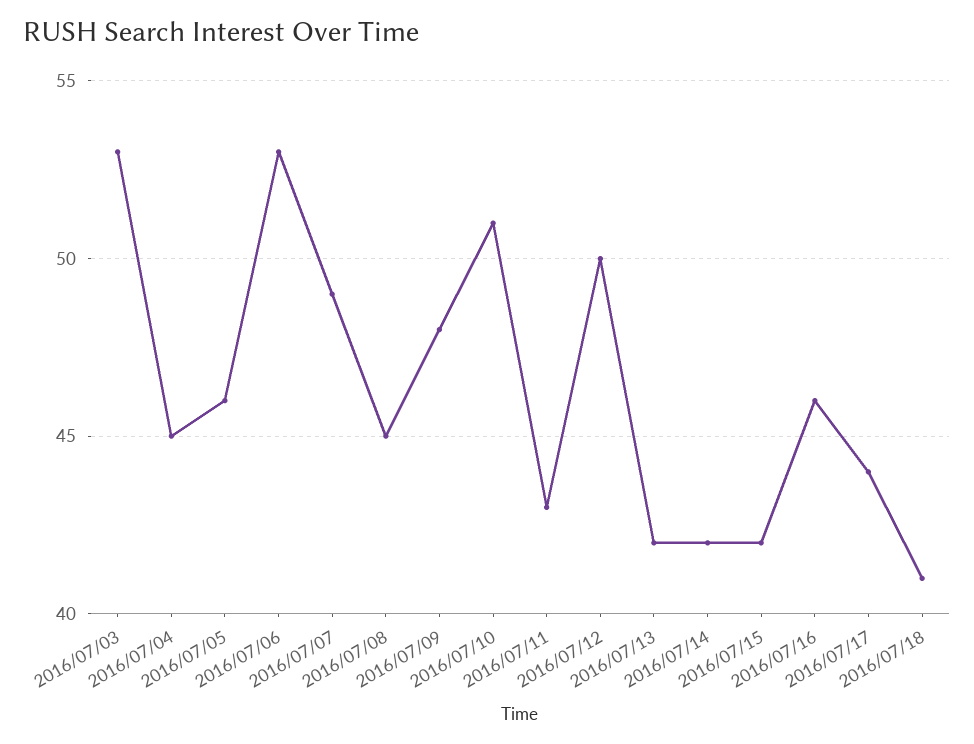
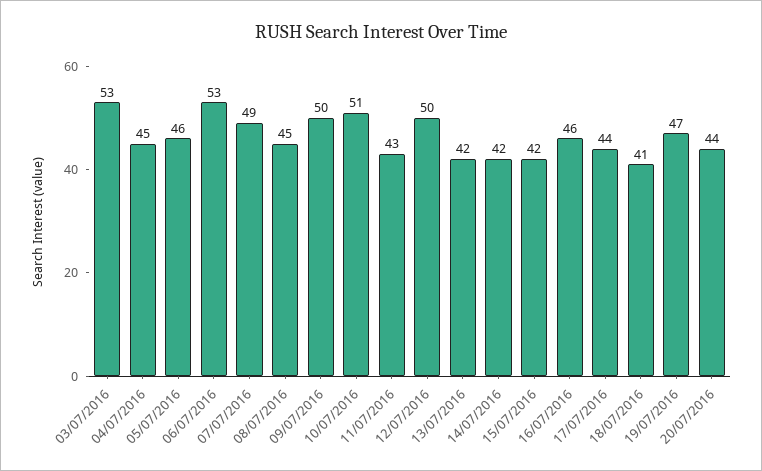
2016/07/09: 48 -> 50
19/07/2016: none -> 47
20/07/2016: none -> 44

